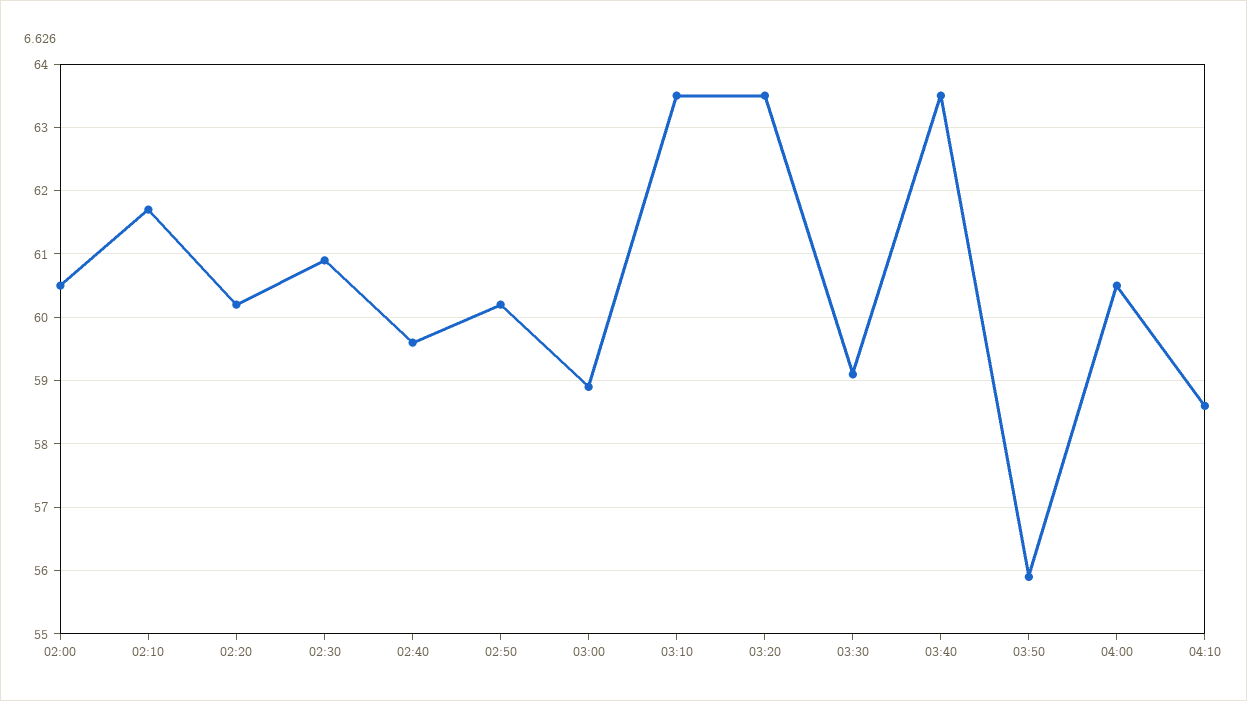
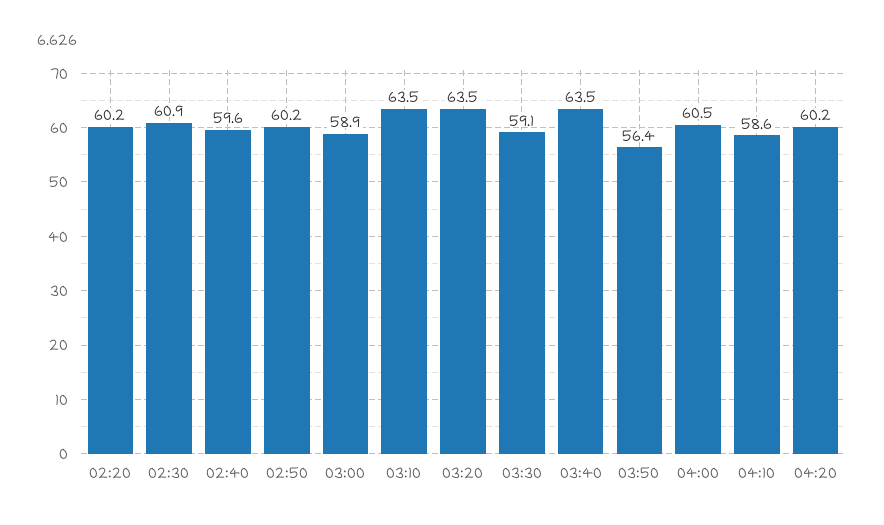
02:00: 60.5 -> none
02:10: 61.7 -> none
03:50: 55.9 -> 56.4
04:20: none -> 60.2

